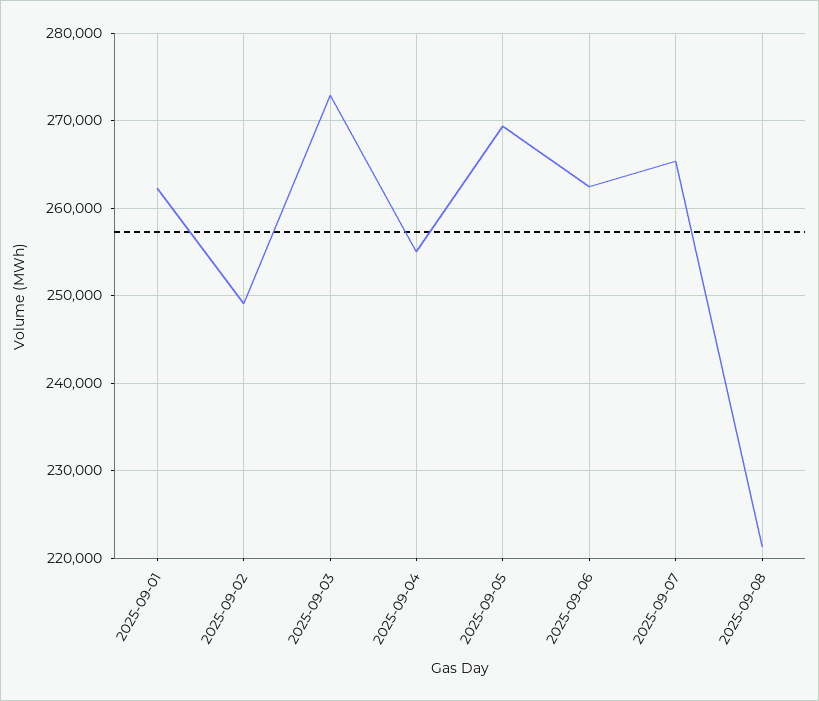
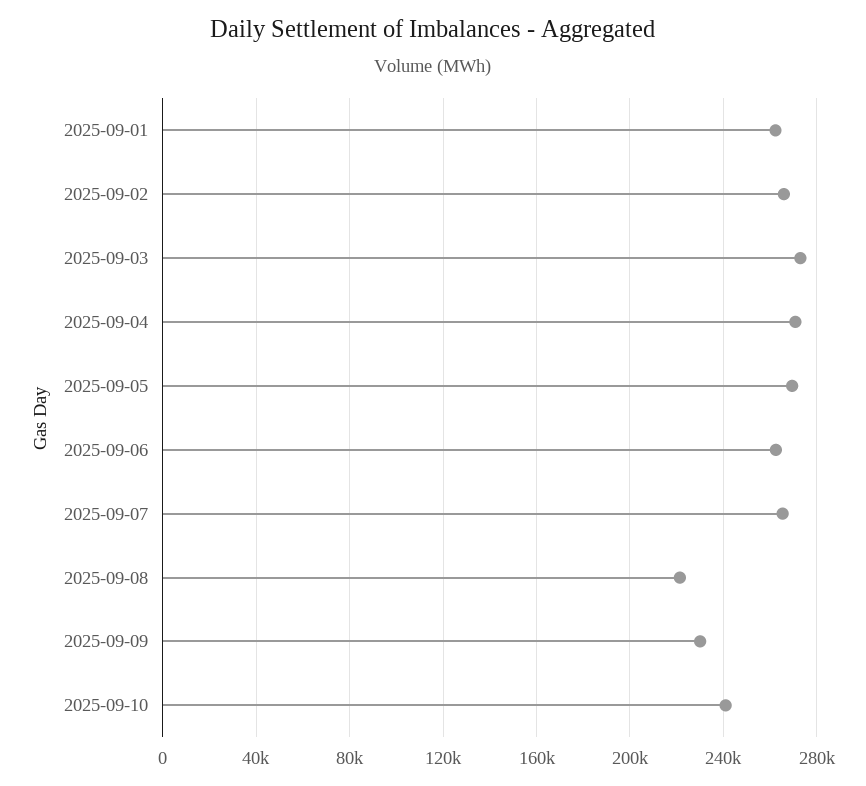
2025-09-02: 249000 -> 265000
2025-09-04: 255000 -> 270000
2025-09-09: none -> 230000
2025-09-10: none -> 240000

